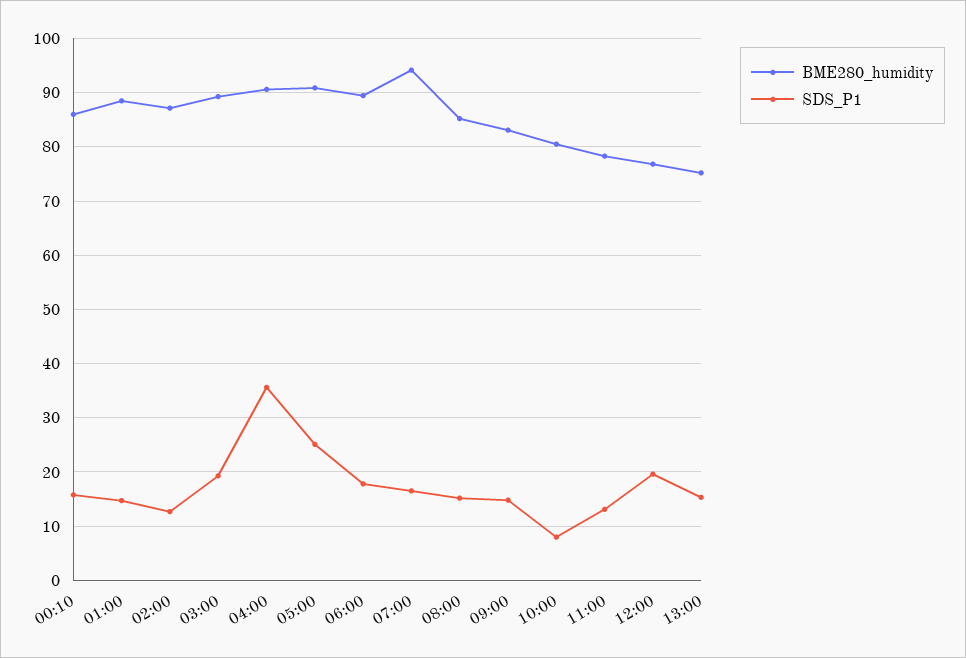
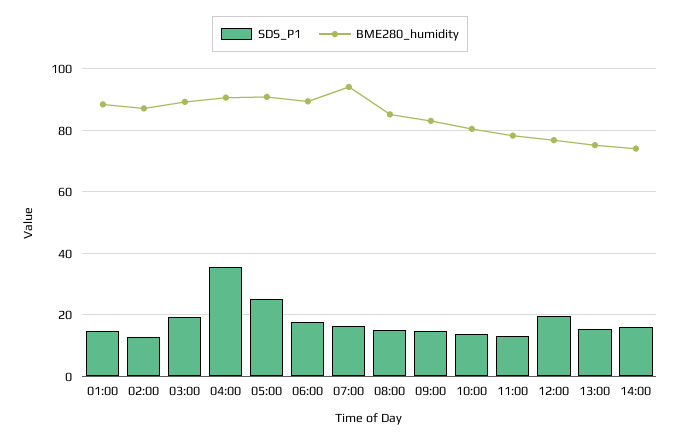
BME280_humidity, 00:10: 86 -> none
SDS_P1, 00:10: 16 -> none
SDS_P1, 10:00: 8 -> 14
SDS_P1, 14:00: none -> 16
BME280_humidity, 14:00: none -> 74

